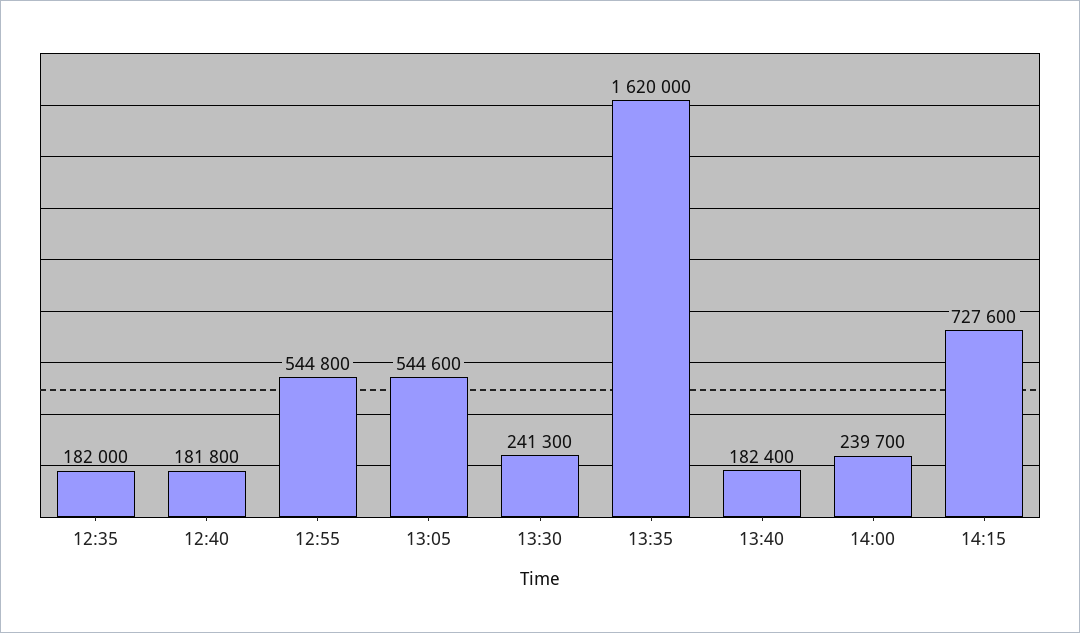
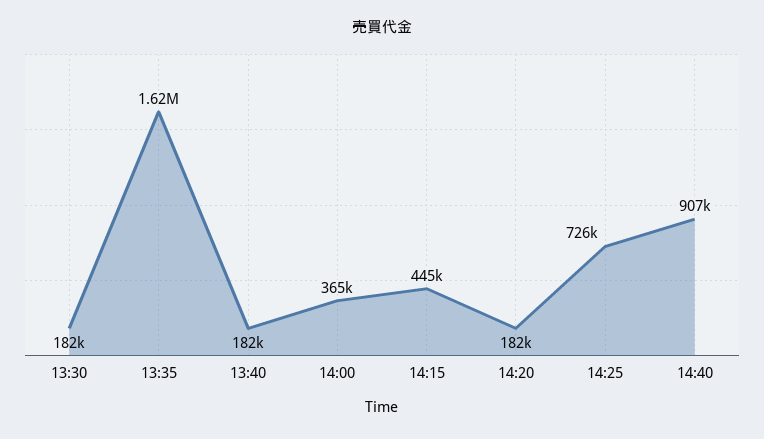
12:35: 182000 -> none
12:40: 181800 -> none
12:55: 544800 -> none
13:05: 544600 -> none
13:30: 241300 -> 182000
14:00: 239700 -> 365000
14:15: 727600 -> 445000
14:20: none -> 182000
14:25: none -> 726000
14:40: none -> 907000

